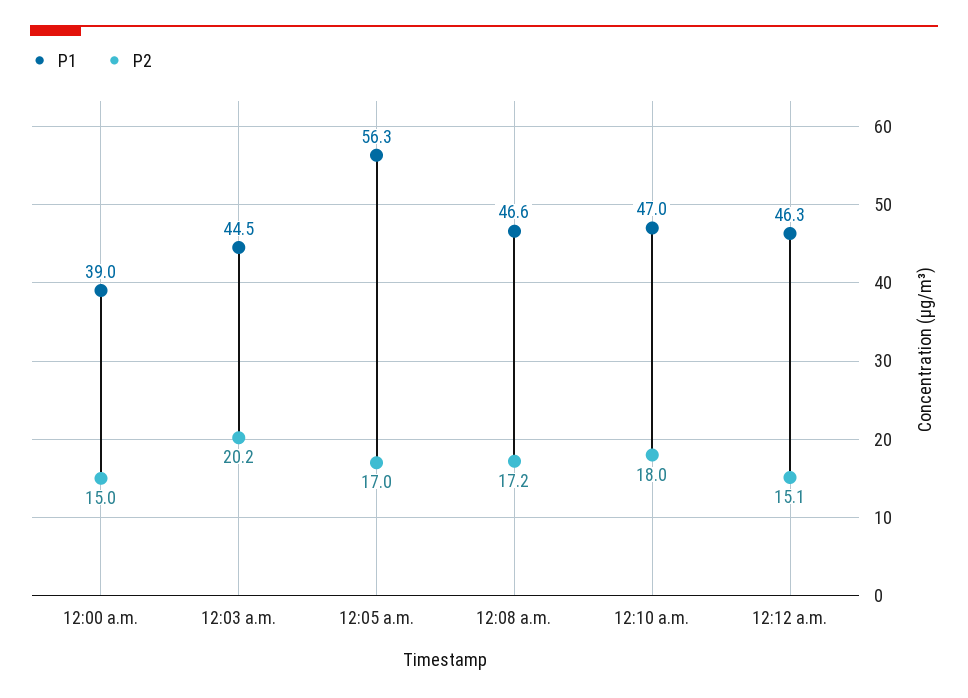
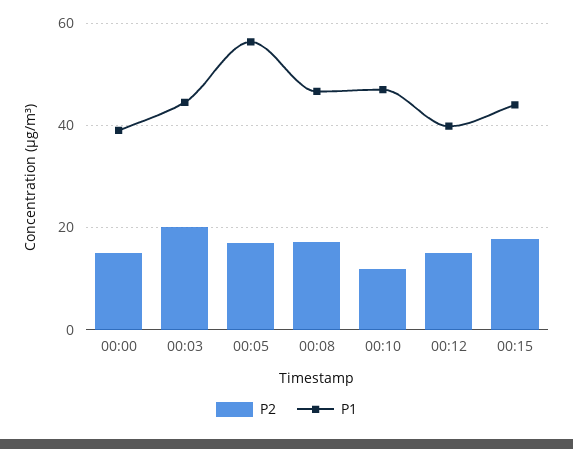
P2, 12:10 a.m.: 18 -> 12
P1, 12:12 a.m.: 46.3 -> 40
P2, 00:15: none -> 18
P1, 00:15: none -> 44

